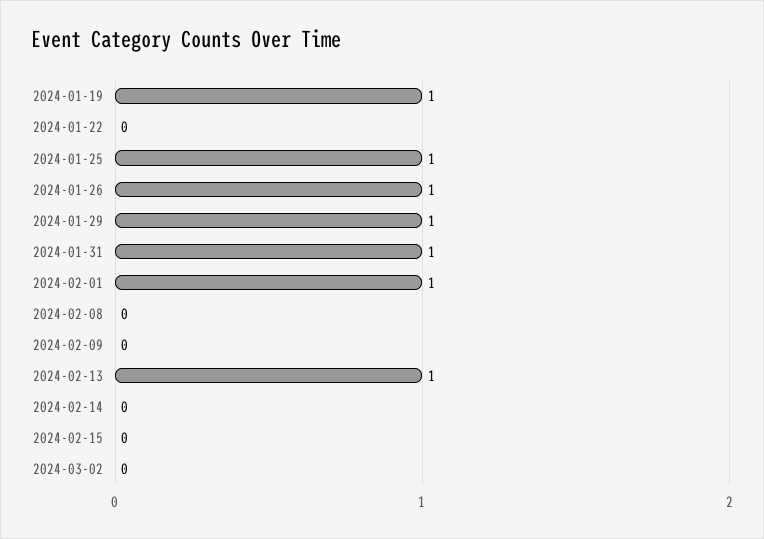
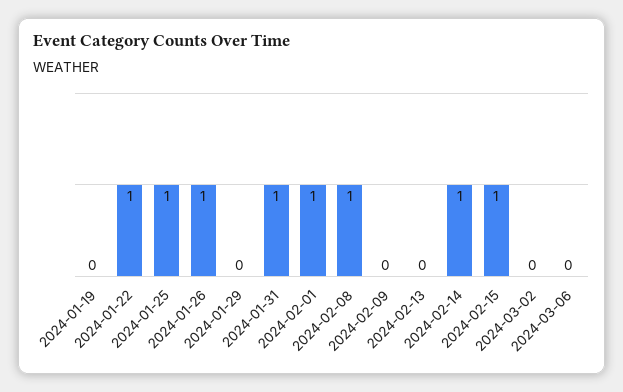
2024-01-19: 1 -> 0
2024-01-22: 0 -> 1
2024-01-29: 1 -> 0
2024-02-08: 0 -> 1
2024-02-13: 1 -> 0
2024-02-14: 0 -> 1
2024-02-15: 0 -> 1
2024-03-06: none -> 0

